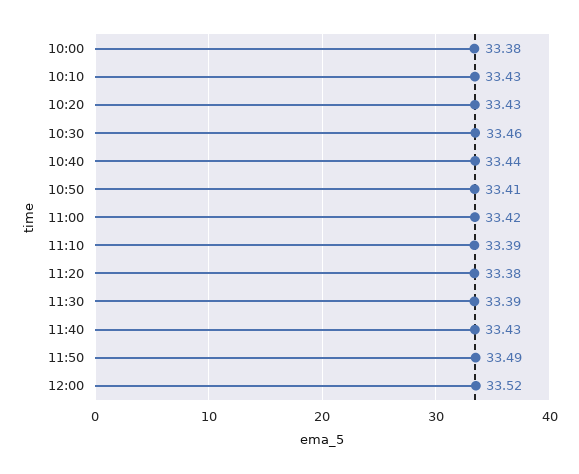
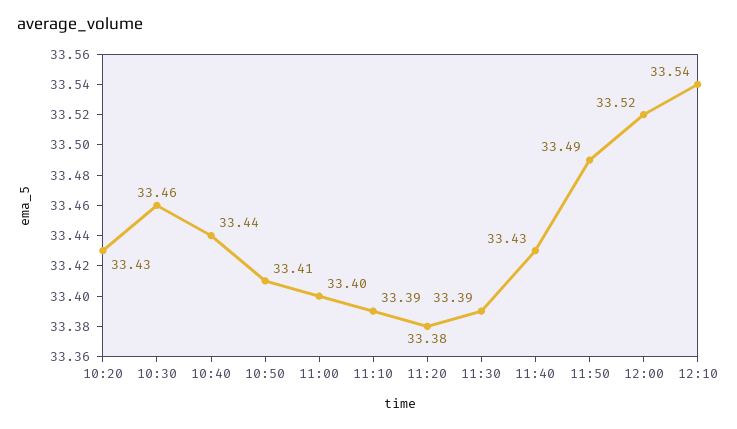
10:00: 33.38 -> none
10:10: 33.43 -> none
11:00: 33.42 -> 33.4
12:10: none -> 33.54

